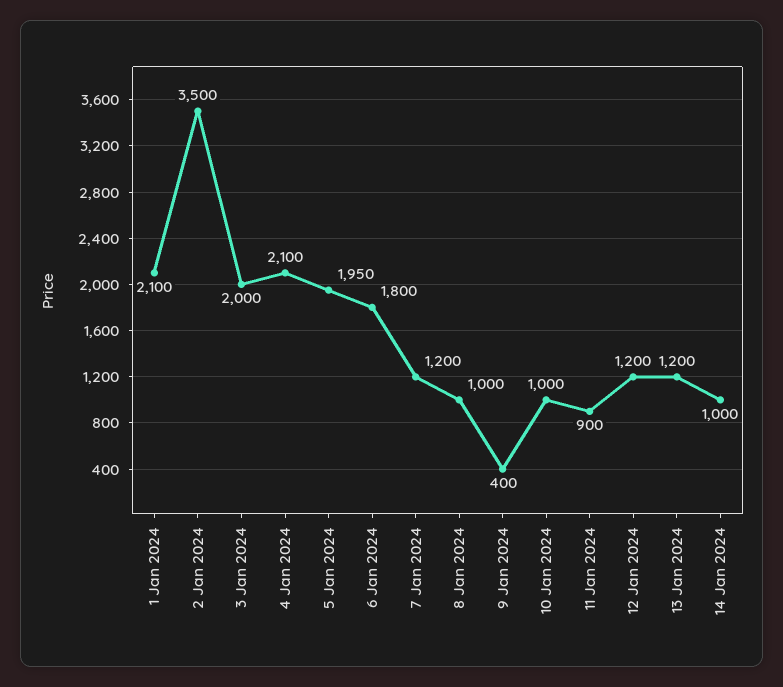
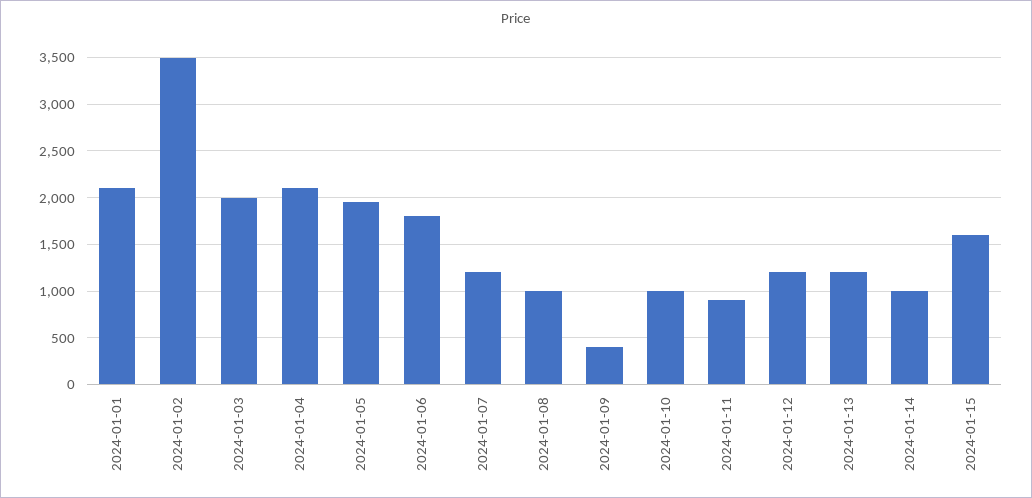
2024-01-15: none -> 1600

